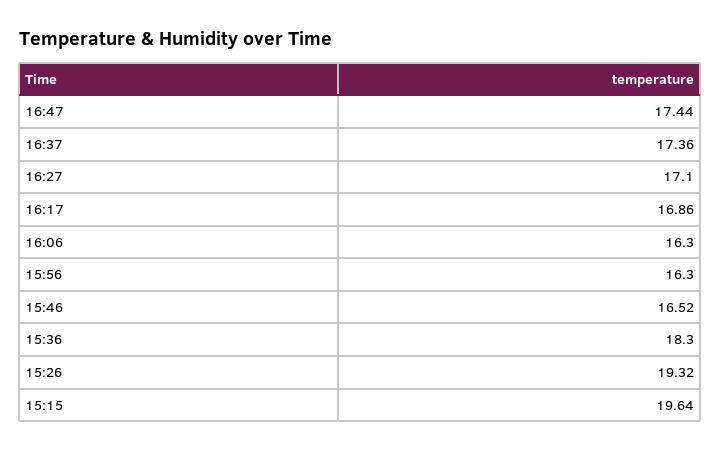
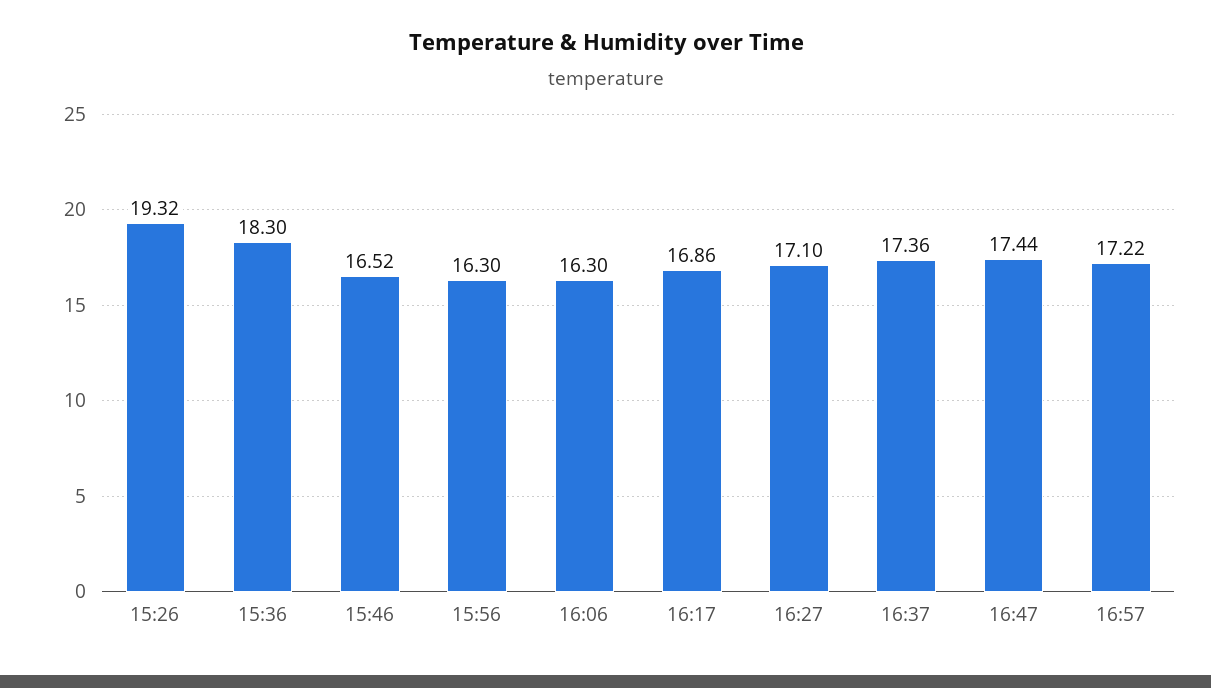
15:15: 19.64 -> none
16:57: none -> 17.22

